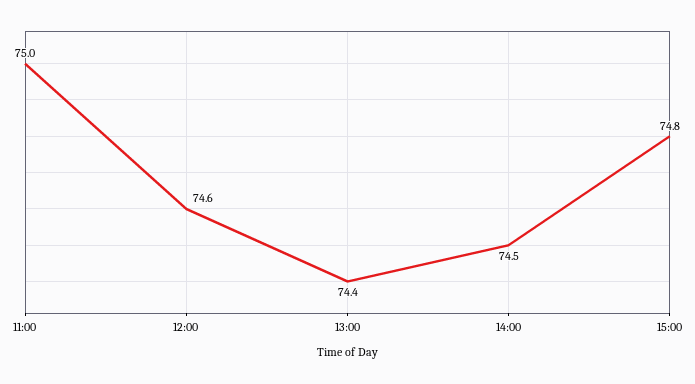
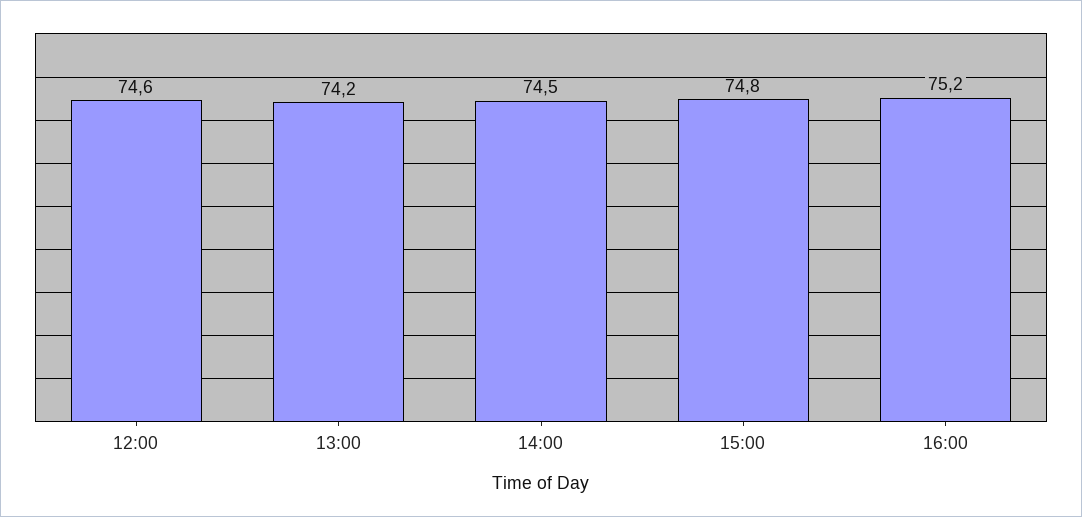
11:00: 75 -> none
13:00: 74.4 -> 74.2
16:00: none -> 75.2

